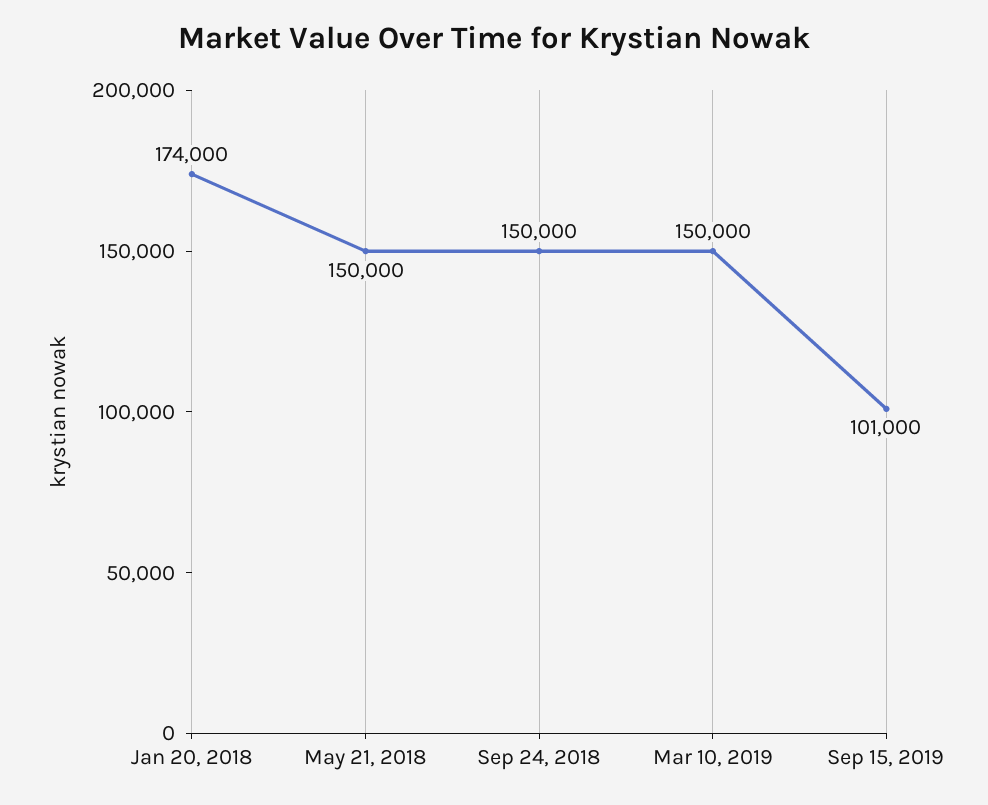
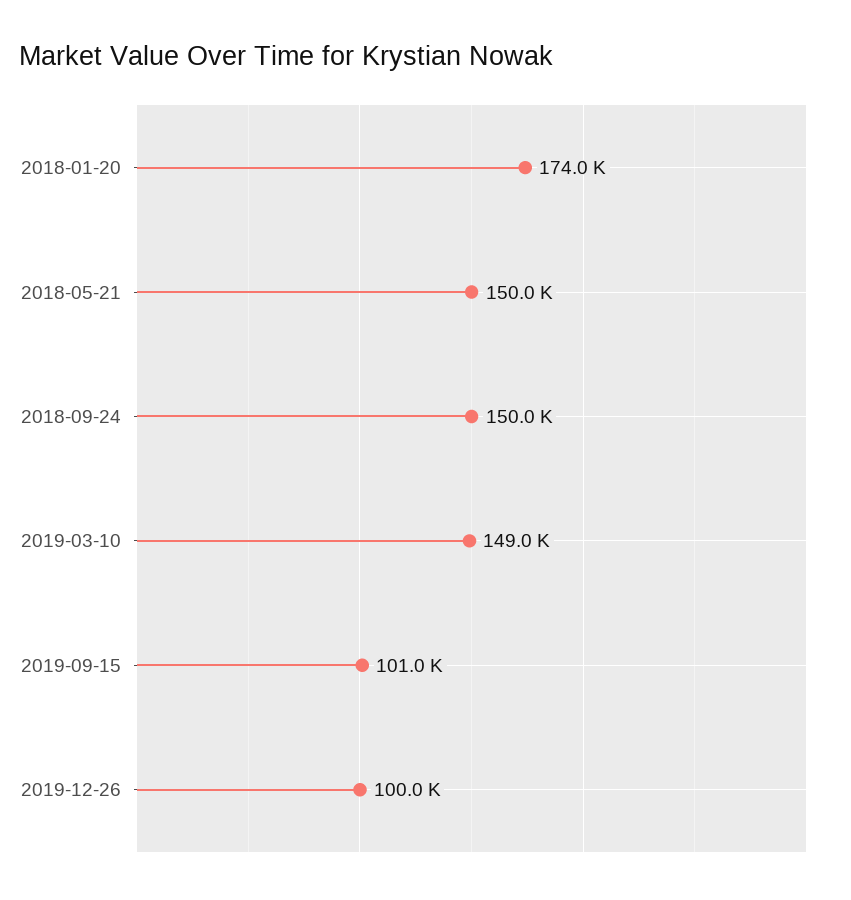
Mar 10, 2019: 150000 -> 149000
2019-12-26: none -> 100000

